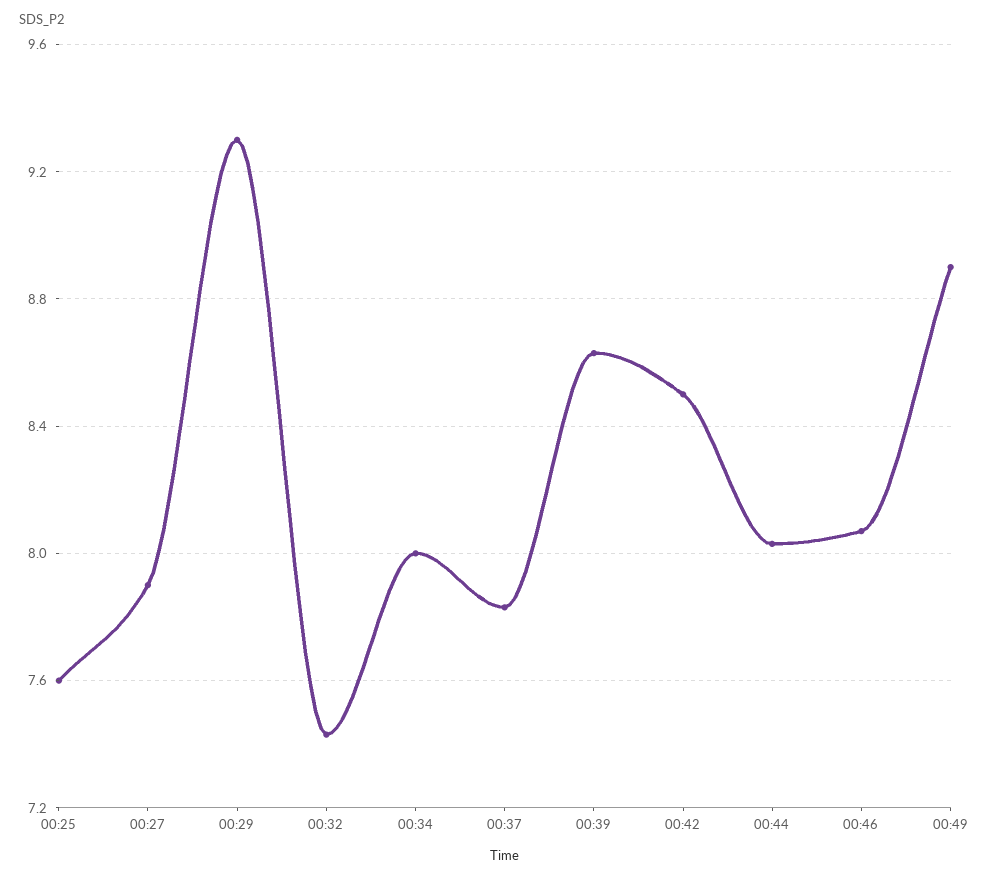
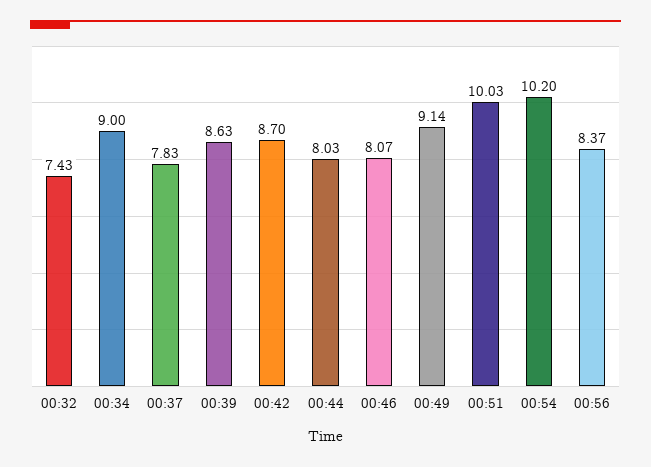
00:25: 7.6 -> none
00:27: 7.9 -> none
00:29: 9.3 -> none
00:34: 8 -> 9
00:42: 8.5 -> 8.7
00:49: 8.9 -> 9.14
00:51: none -> 10.03
00:54: none -> 10.2
00:56: none -> 8.37

